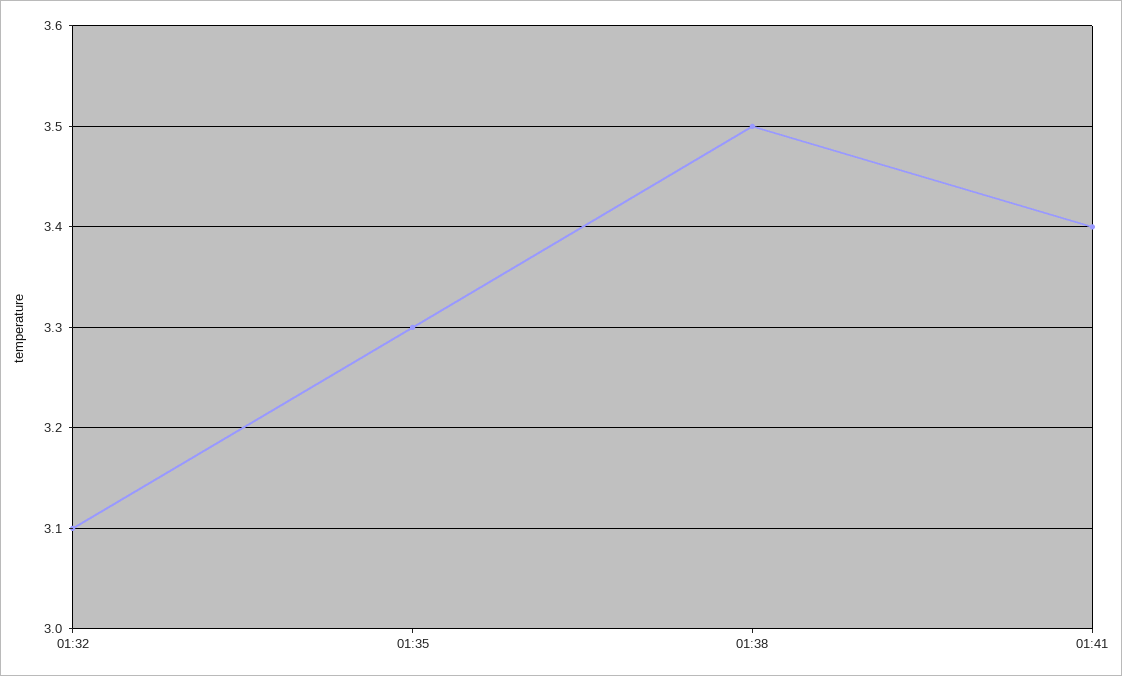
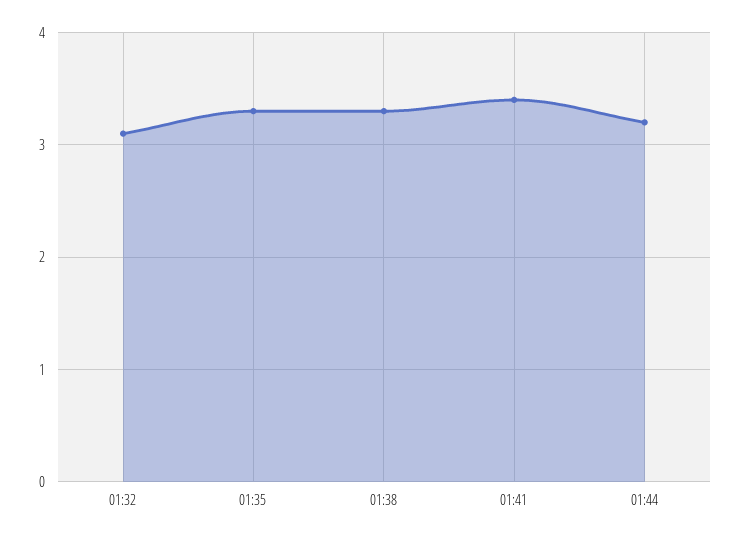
01:38: 3.5 -> 3.3
01:44: none -> 3.2

